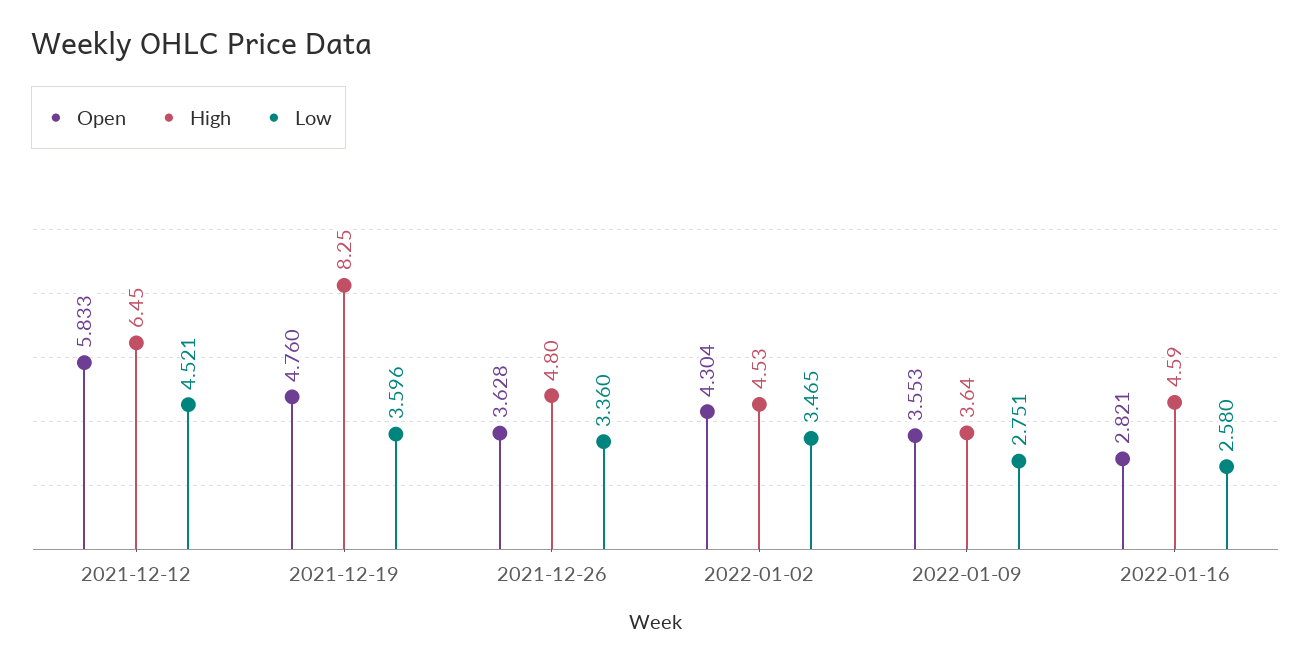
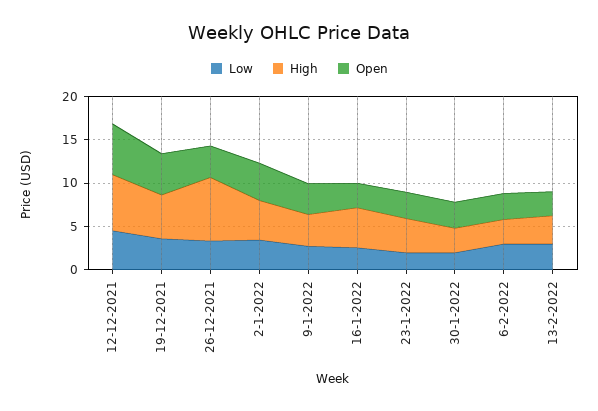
High, 2021-12-19: 8.25 -> 5
High, 2021-12-26: 4.8 -> 7
Low, 23-1-2022: none -> 2
High, 23-1-2022: none -> 4
Open, 23-1-2022: none -> 3
Low, 30-1-2022: none -> 2
High, 30-1-2022: none -> 3
Open, 30-1-2022: none -> 3
Low, 6-2-2022: none -> 3
High, 6-2-2022: none -> 3
Open, 6-2-2022: none -> 3
Low, 13-2-2022: none -> 3
High, 13-2-2022: none -> 3
Open, 13-2-2022: none -> 3

